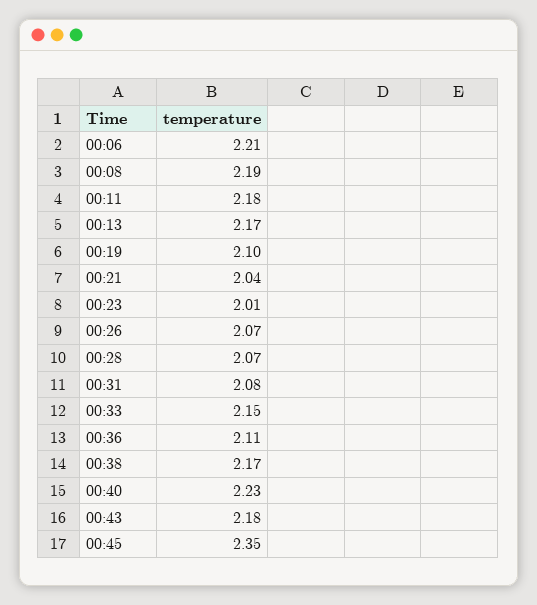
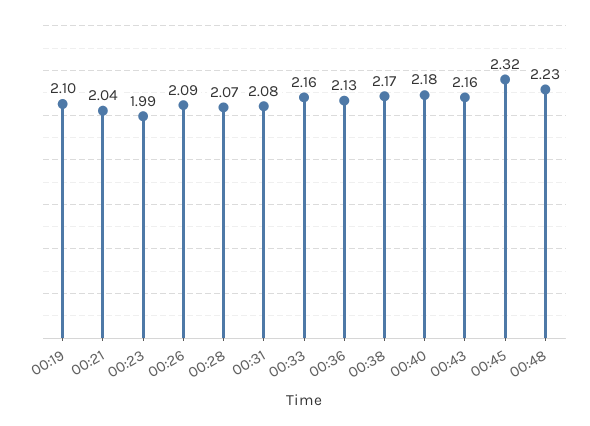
00:06: 2.21 -> none
00:08: 2.19 -> none
00:11: 2.18 -> none
00:13: 2.17 -> none
00:23: 2.01 -> 1.99
00:26: 2.07 -> 2.09
00:33: 2.15 -> 2.16
00:36: 2.11 -> 2.13
00:40: 2.23 -> 2.18
00:43: 2.18 -> 2.16
00:45: 2.35 -> 2.32
00:48: none -> 2.23

